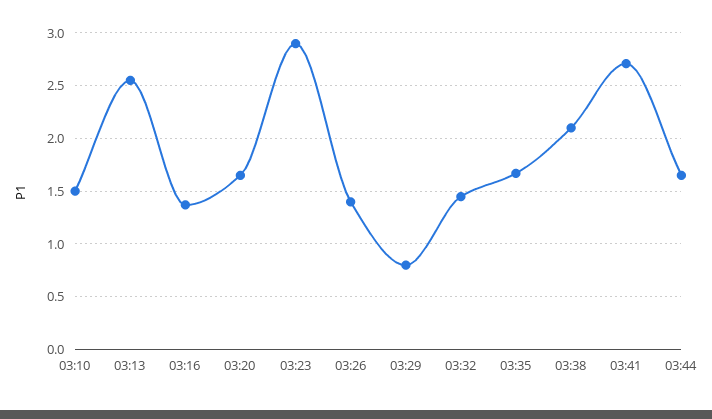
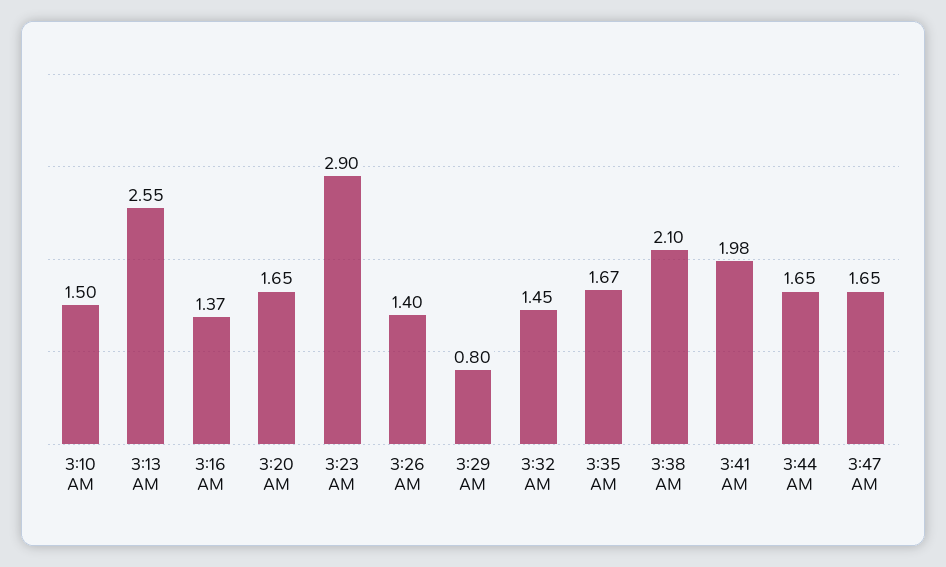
03:41: 2.7 -> 1.98
3:47 AM: none -> 1.65

